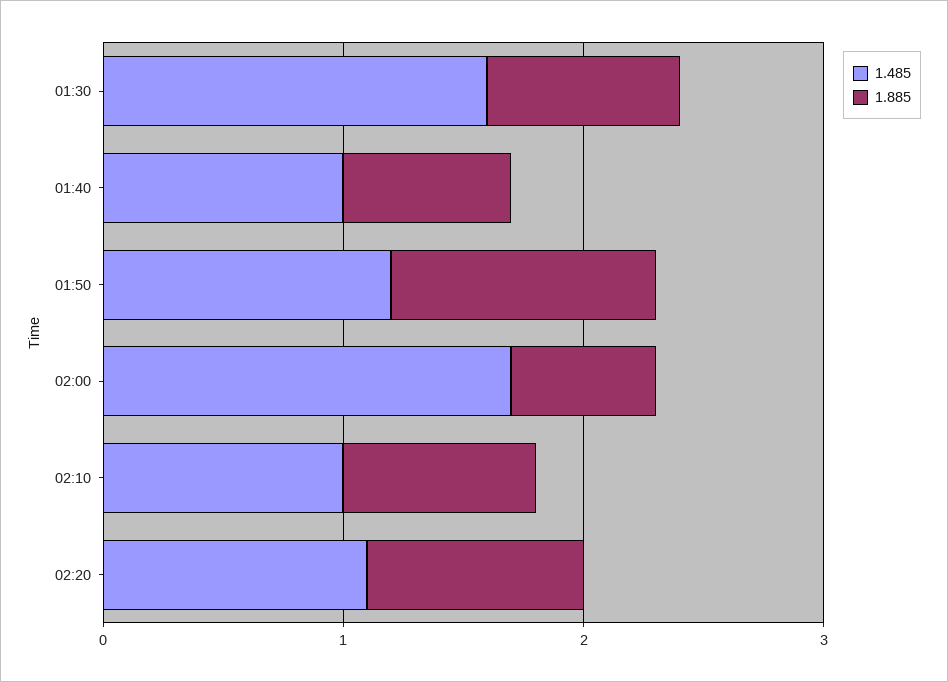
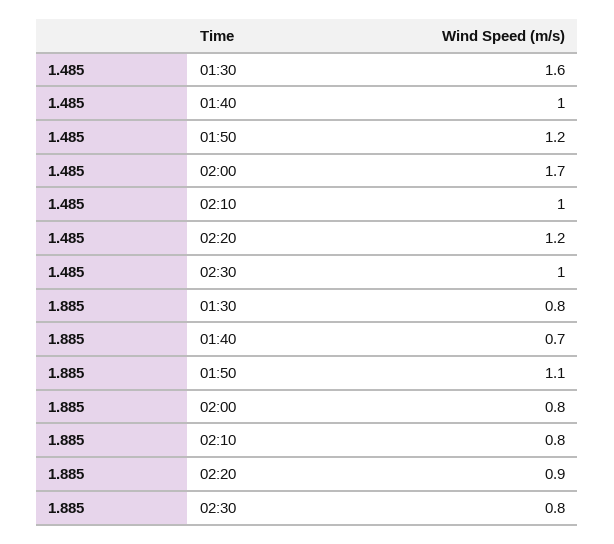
1.885, 02:00: 0.6 -> 0.8
1.485, 02:20: 1.1 -> 1.2
1.485, 02:30: none -> 1
1.885, 02:30: none -> 0.8

